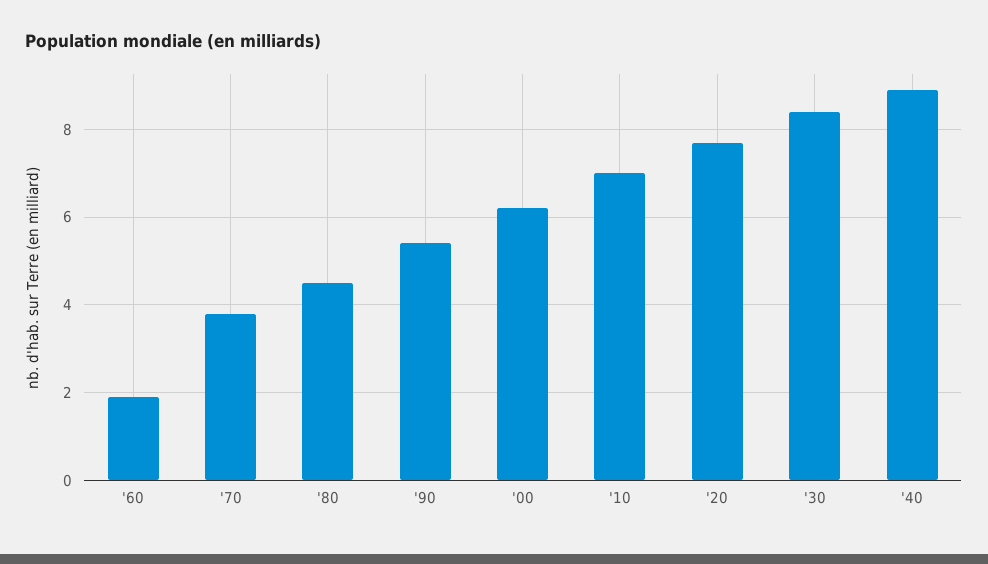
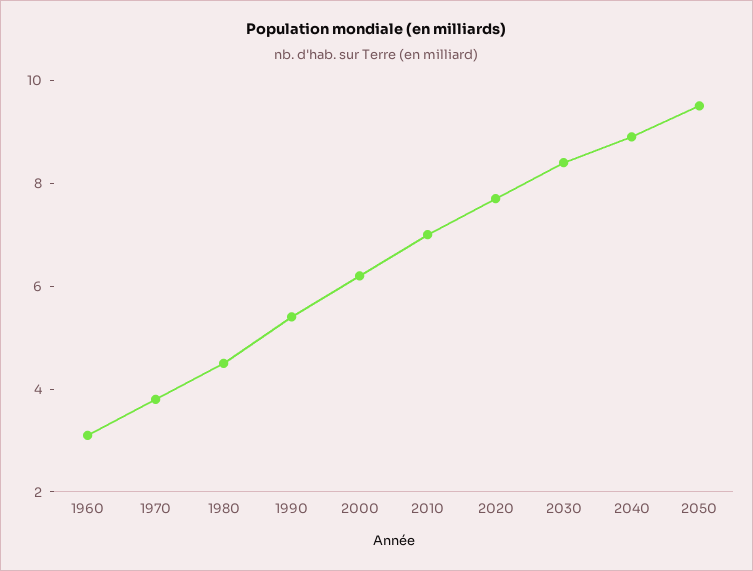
'60: 2 -> 3
2050: none -> 9.5

